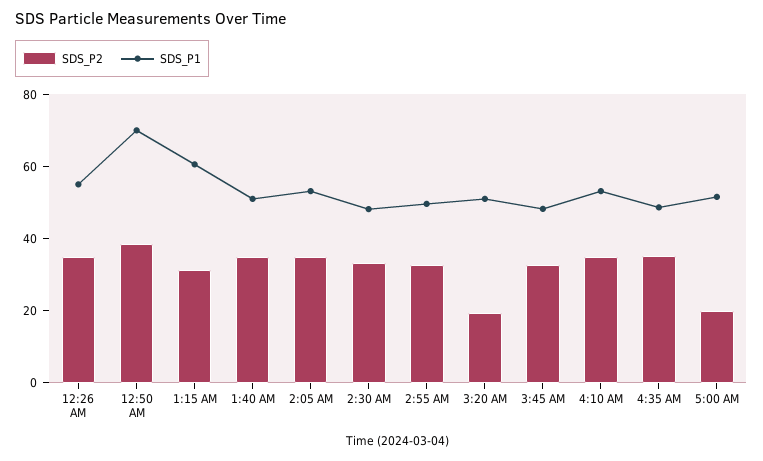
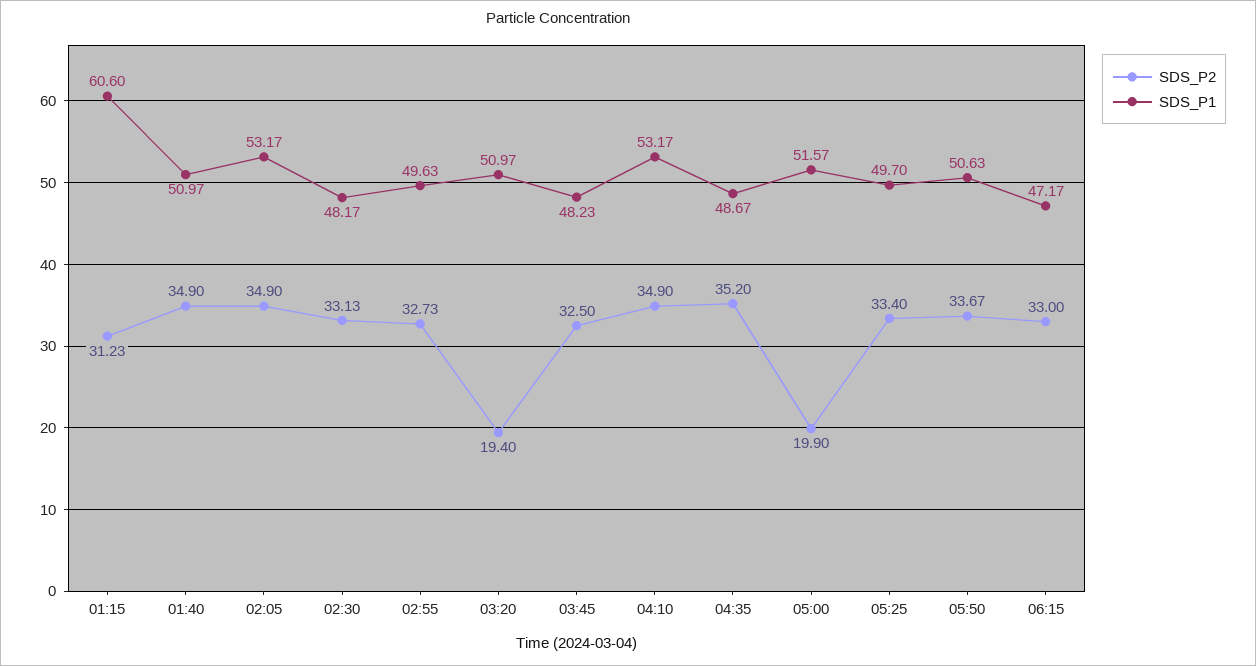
SDS_P2, 12:26 AM: 35 -> none
SDS_P1, 12:26 AM: 55 -> none
SDS_P2, 12:50 AM: 40 -> none
SDS_P1, 12:50 AM: 70 -> none
SDS_P2, 05:25: none -> 33.4
SDS_P1, 05:25: none -> 49.7
SDS_P2, 05:50: none -> 33.67
SDS_P1, 05:50: none -> 50.63
SDS_P2, 06:15: none -> 33
SDS_P1, 06:15: none -> 47.17

